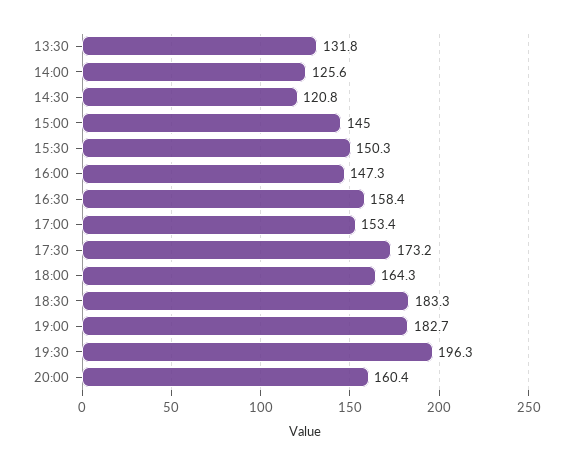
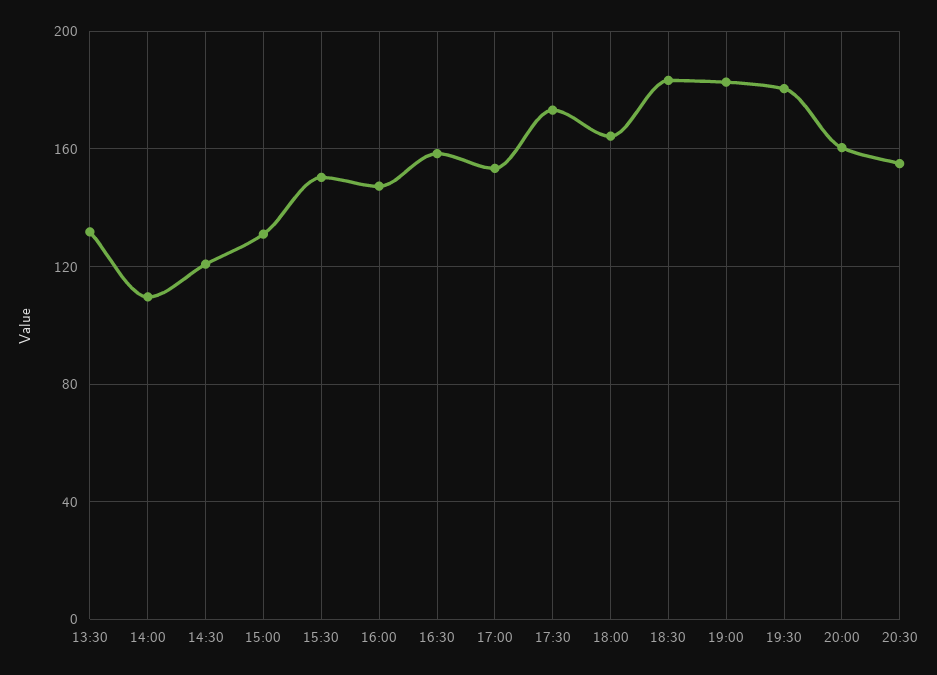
14:00: 125.6 -> 110
15:00: 145 -> 130
19:30: 196.3 -> 180
20:30: none -> 155

